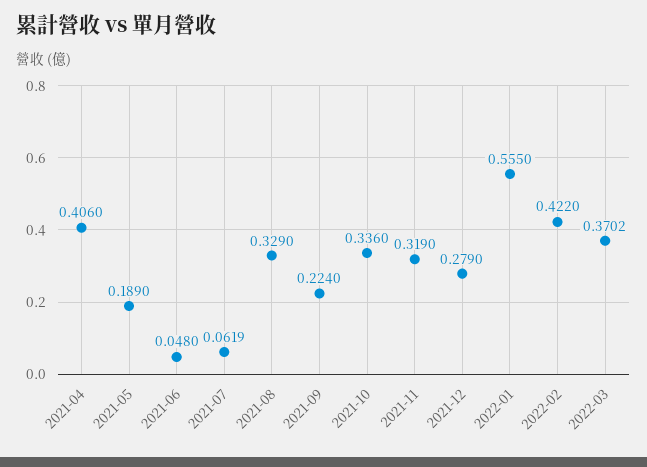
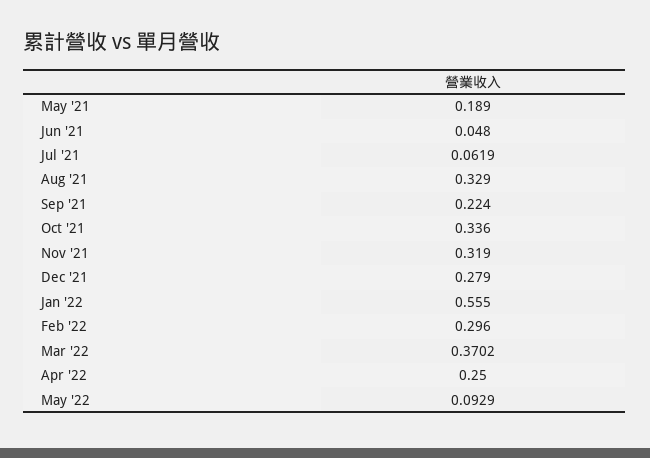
2021-04: 0.406 -> none
2022-02: 0.422 -> 0.296
Apr '22: none -> 0.25
May '22: none -> 0.0929

